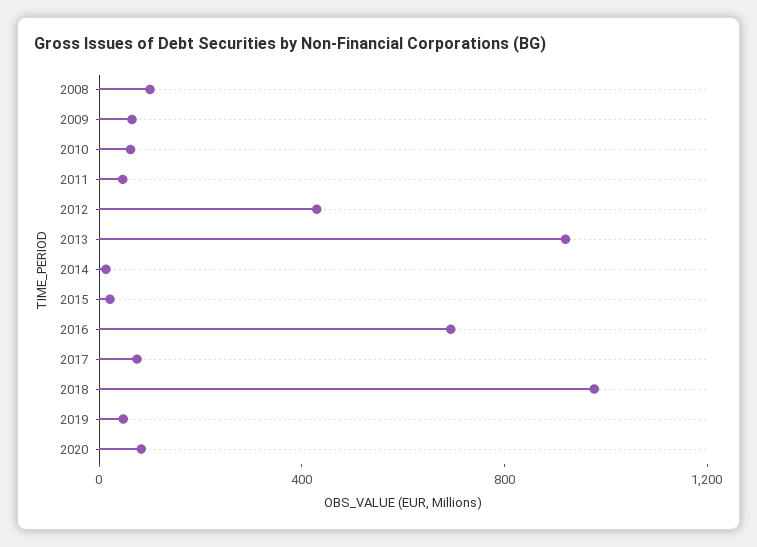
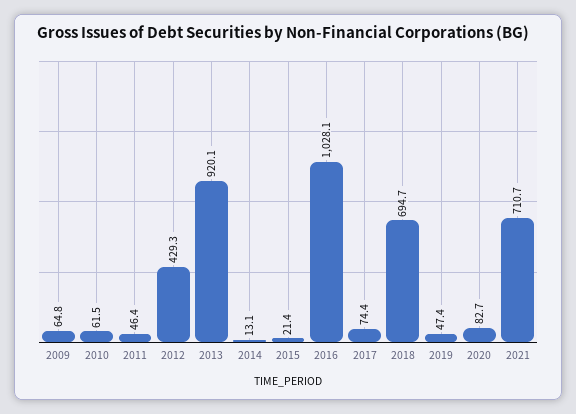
2008: 100 -> none
2016: 700 -> 1028.1
2018: 1000 -> 694.7
2021: none -> 710.7

